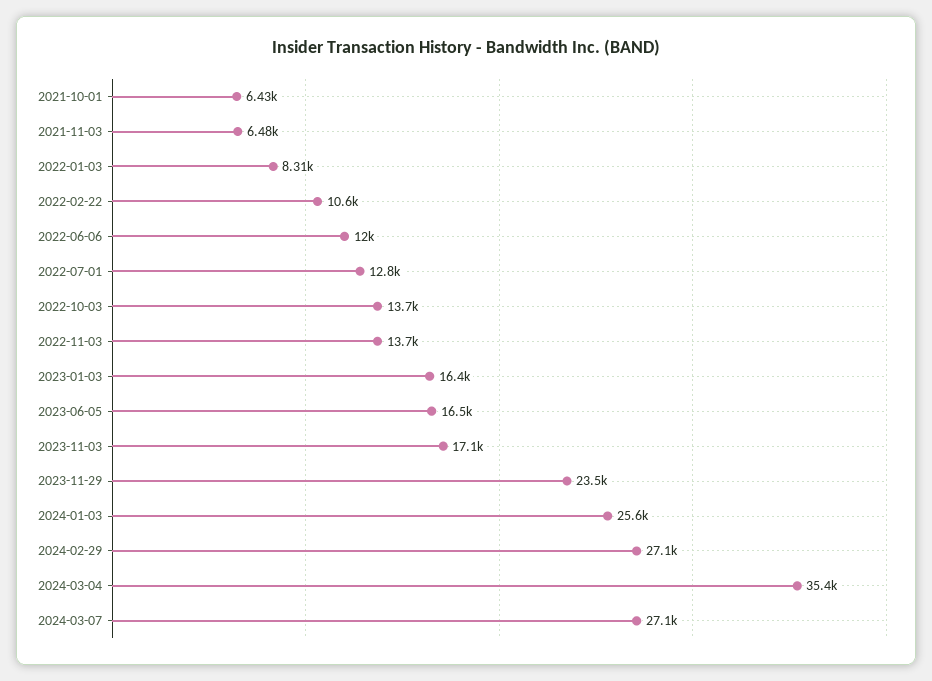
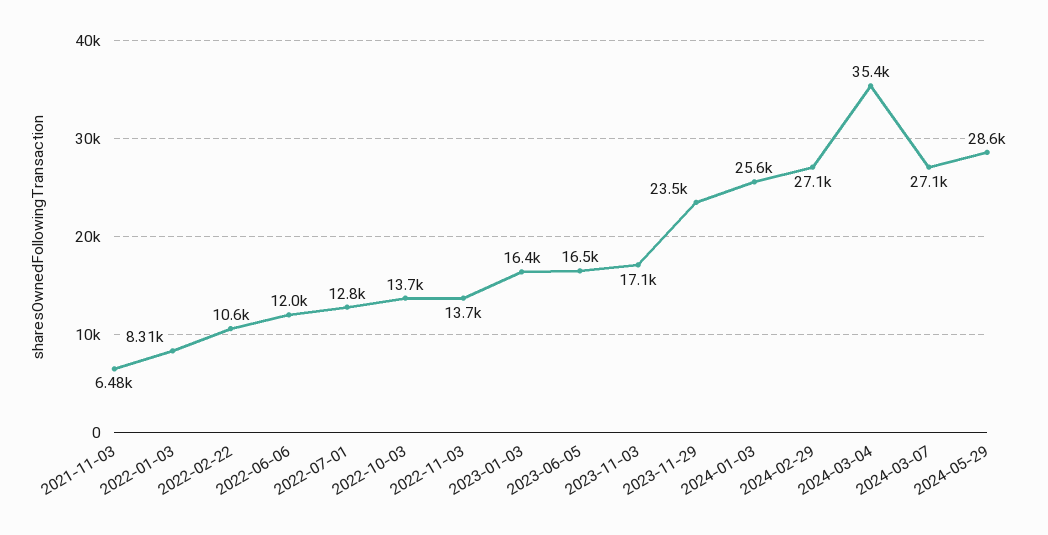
2021-10-01: 6430 -> none
2024-05-29: none -> 28600

